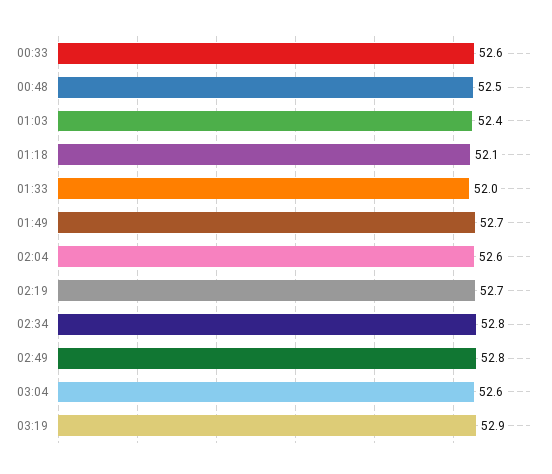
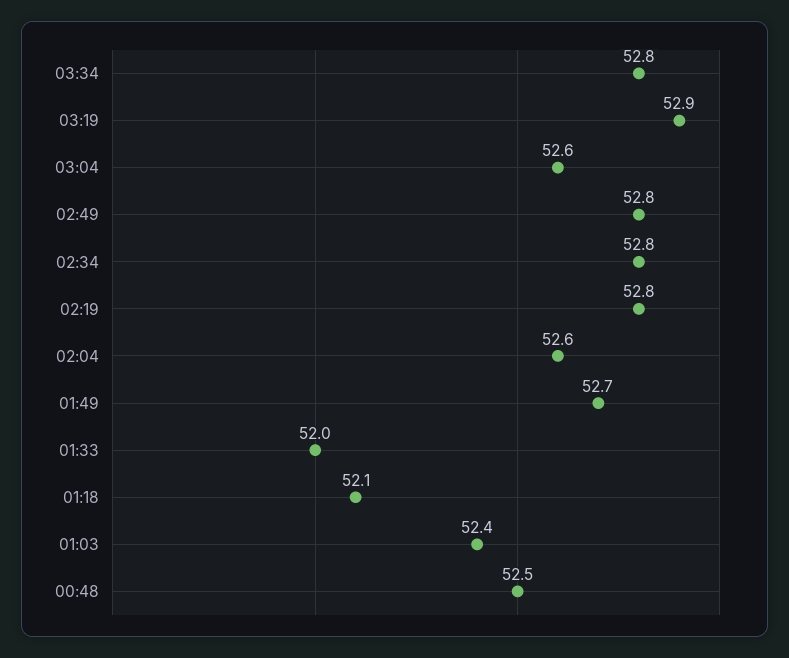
00:33: 52.6 -> none
02:19: 52.7 -> 52.8
03:34: none -> 52.8

